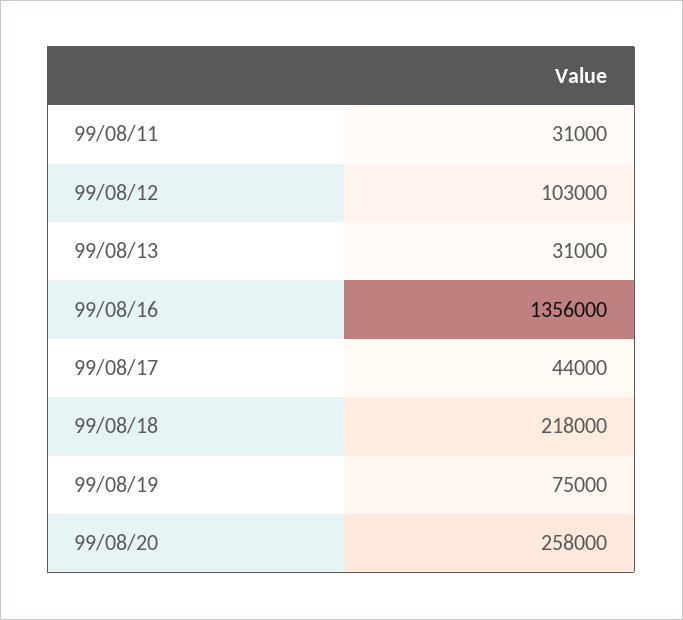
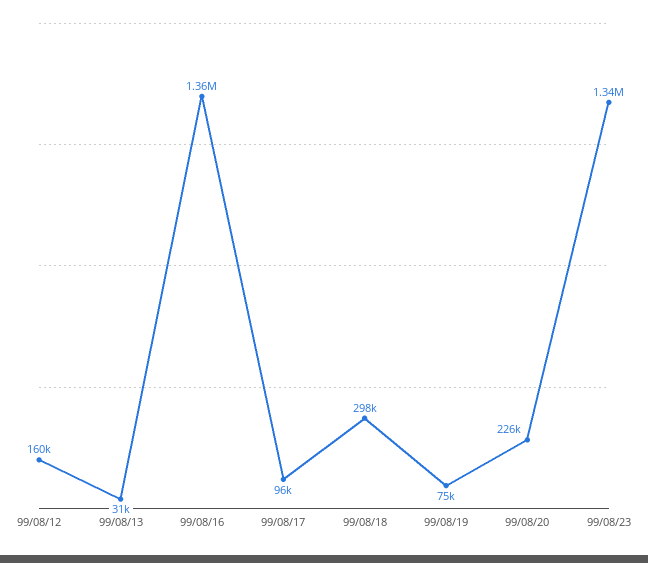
99/08/11: 31000 -> none
99/08/12: 103000 -> 160000
99/08/17: 44000 -> 96000
99/08/18: 218000 -> 298000
99/08/20: 258000 -> 226000
99/08/23: none -> 1340000

